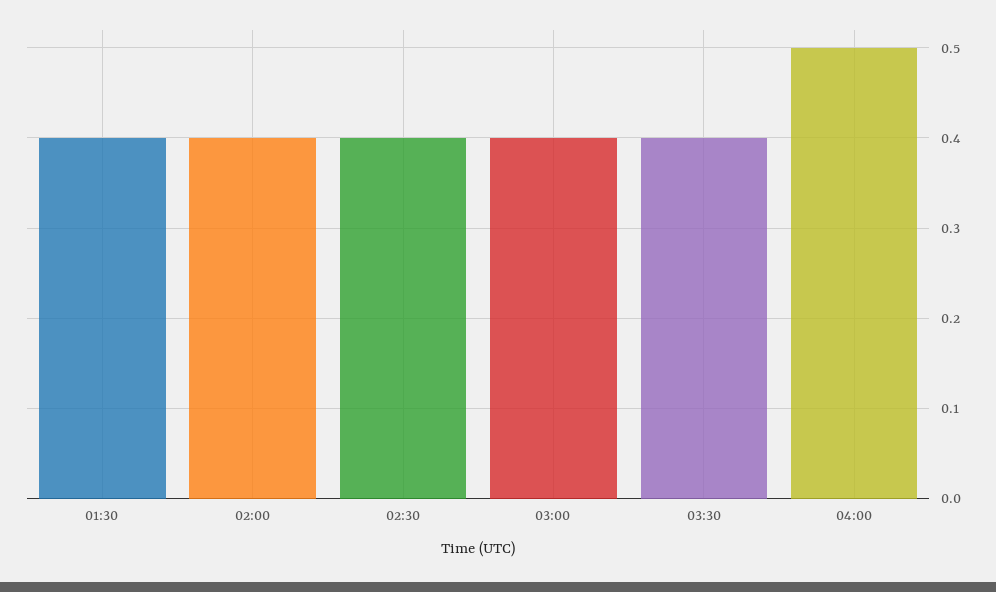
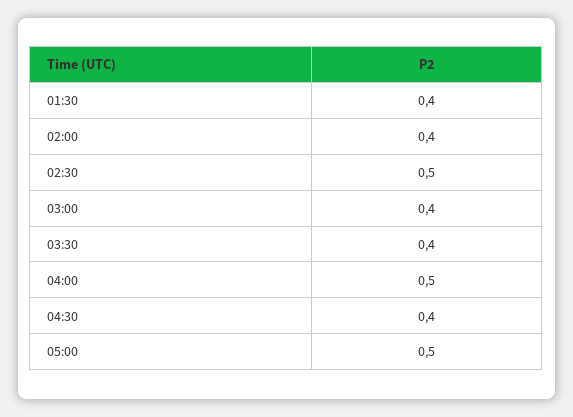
02:30: 0.4 -> 0.5
04:30: none -> 0.4
05:00: none -> 0.5

